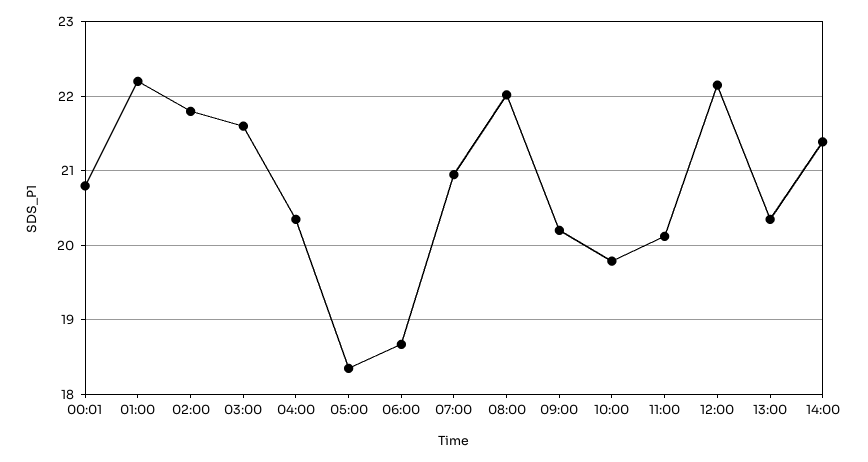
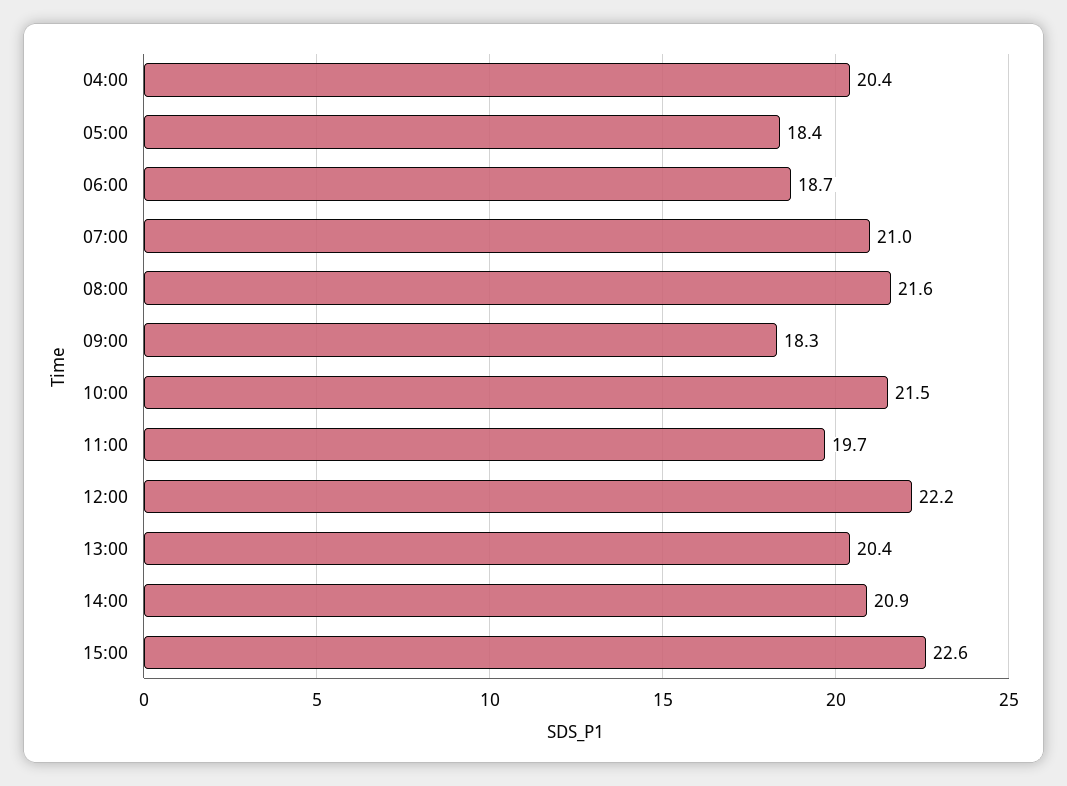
00:01: 20.8 -> none
01:00: 22.2 -> none
02:00: 21.8 -> none
03:00: 21.6 -> none
08:00: 22 -> 21.6
09:00: 20.2 -> 18.3
10:00: 19.8 -> 21.5
11:00: 20.1 -> 19.7
14:00: 21.4 -> 20.9
15:00: none -> 22.6

